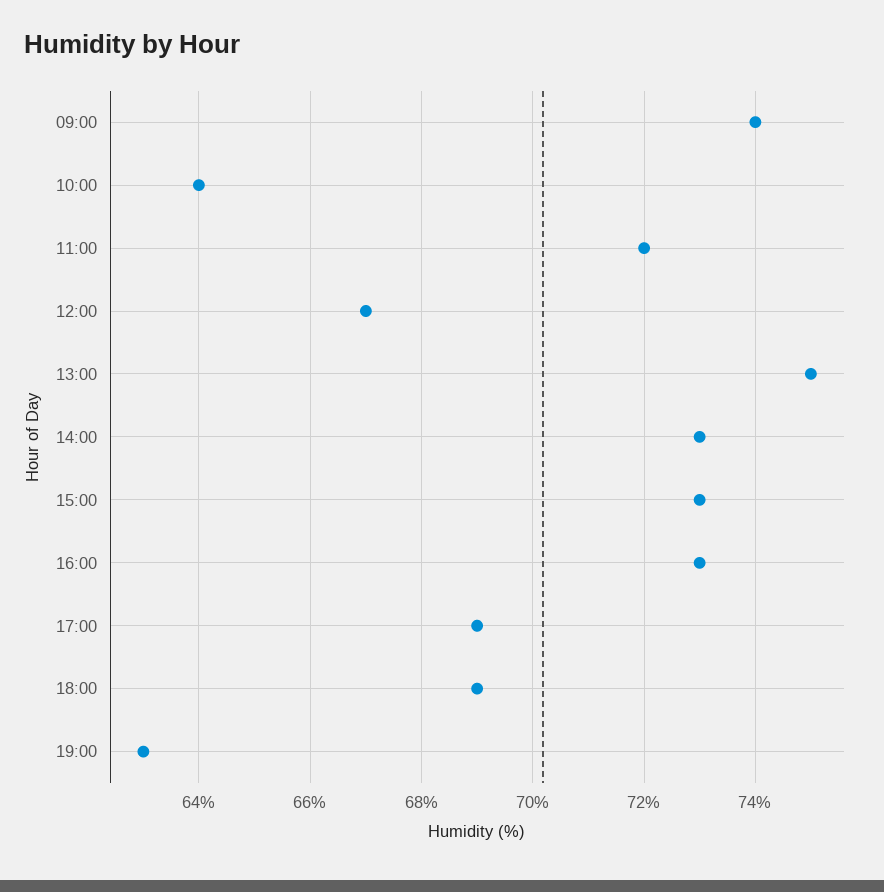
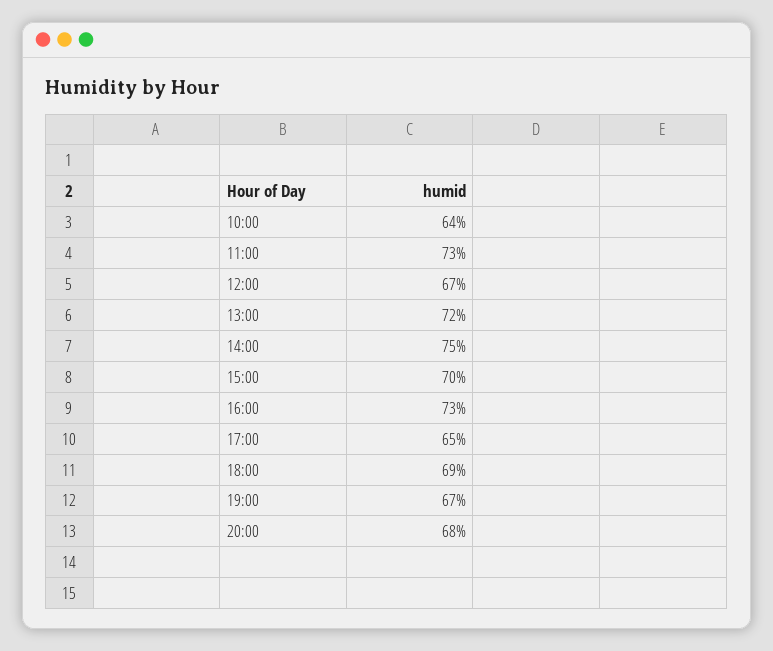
09:00: 74 -> none
11:00: 72 -> 73
13:00: 75 -> 72
14:00: 73 -> 75
15:00: 73 -> 70
17:00: 69 -> 65
19:00: 63 -> 67
20:00: none -> 68

